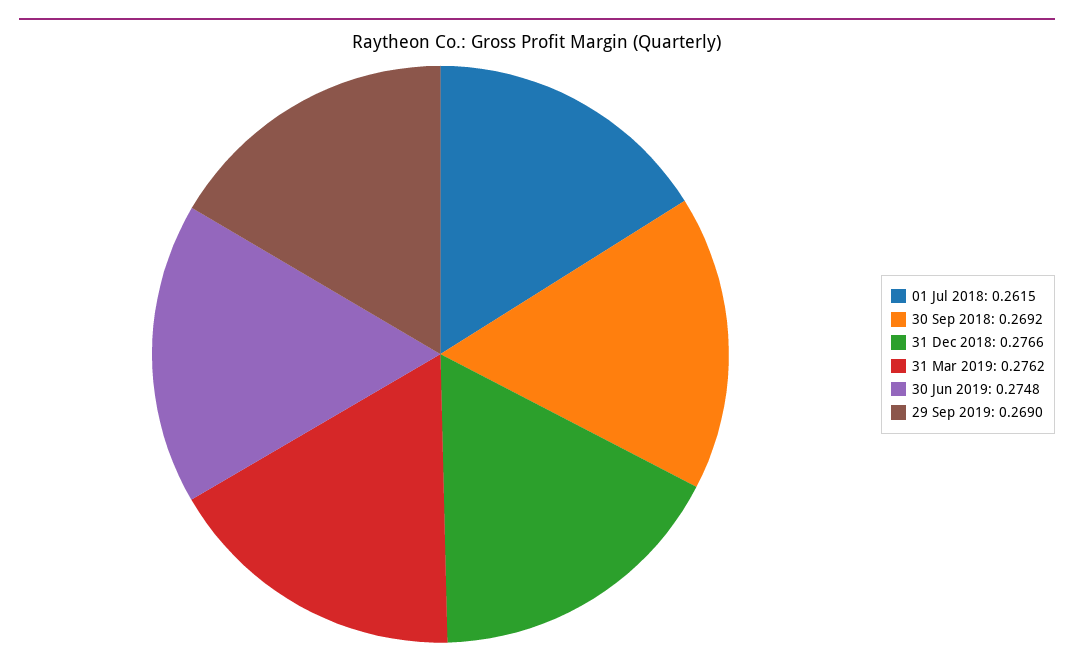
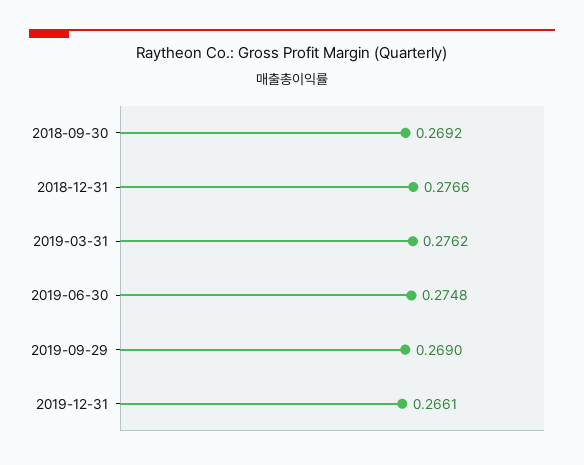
01 Jul 2018: 0.2615 -> none
2019-12-31: none -> 0.2661

